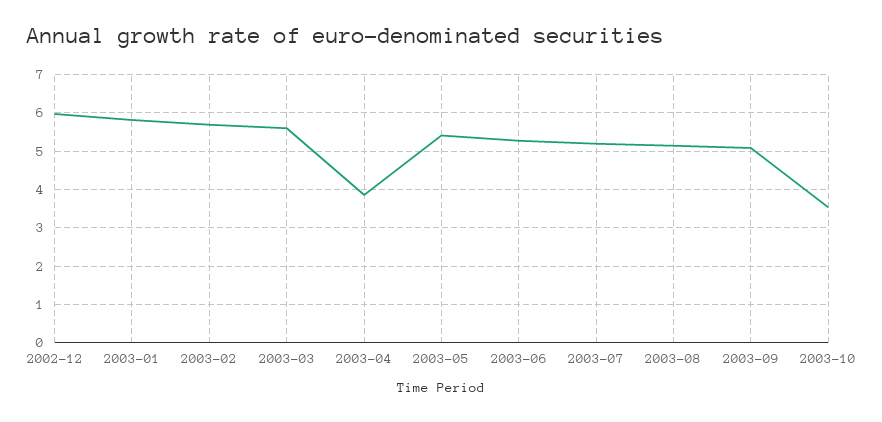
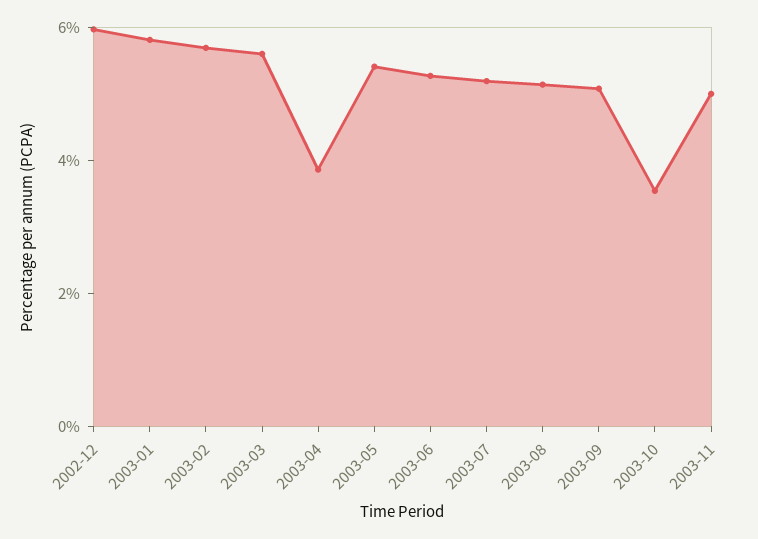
2003-11: none -> 5

